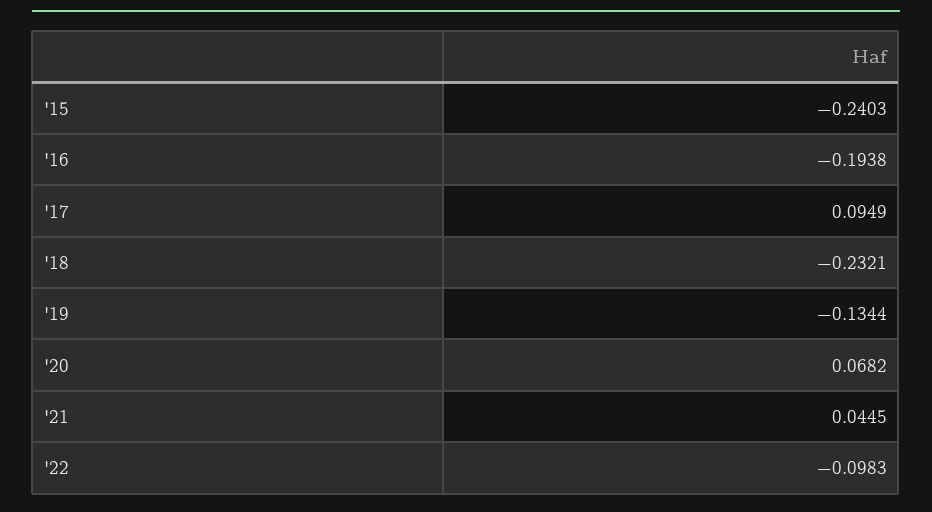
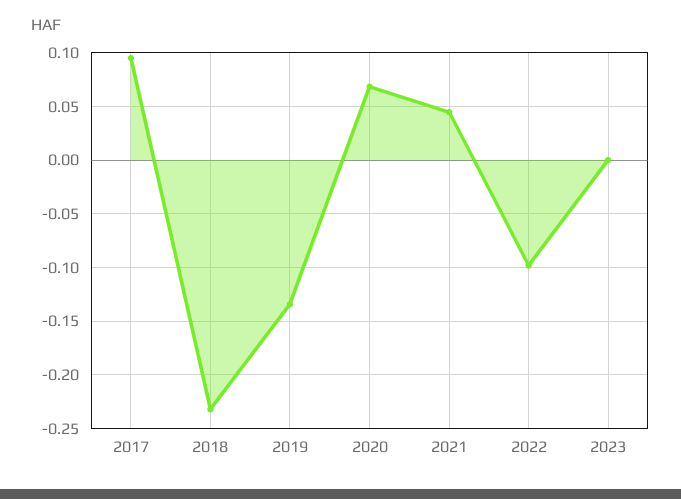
'15: -0.2403 -> none
'16: -0.1938 -> none
2023: none -> 0

